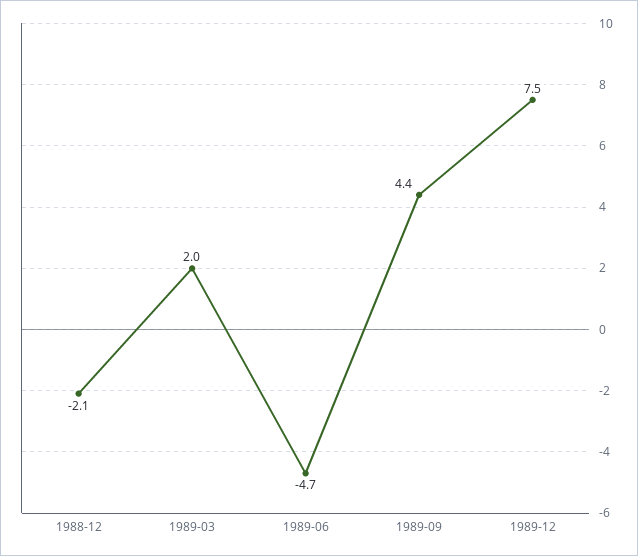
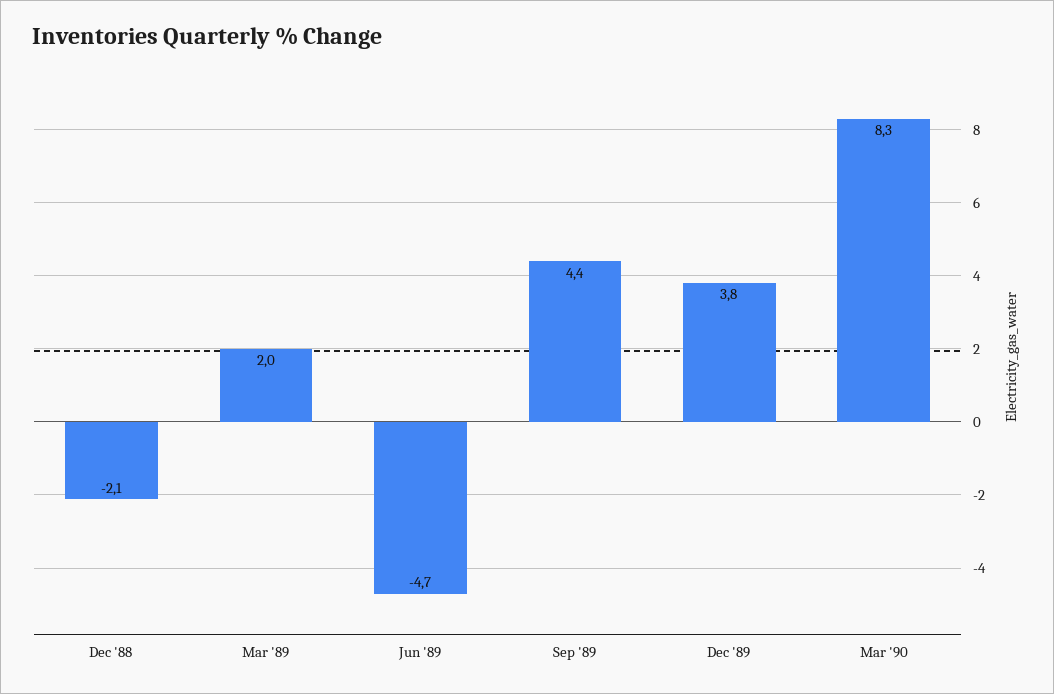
1989-12: 7.5 -> 3.8
Mar '90: none -> 8.3

